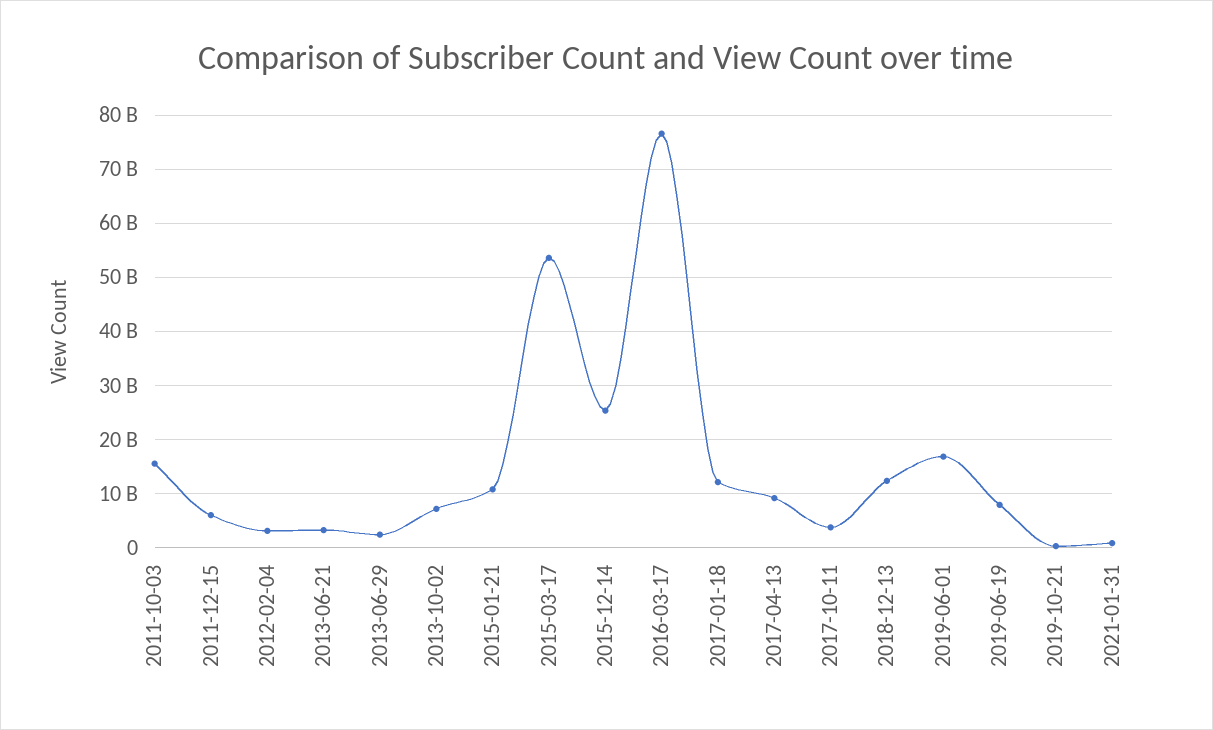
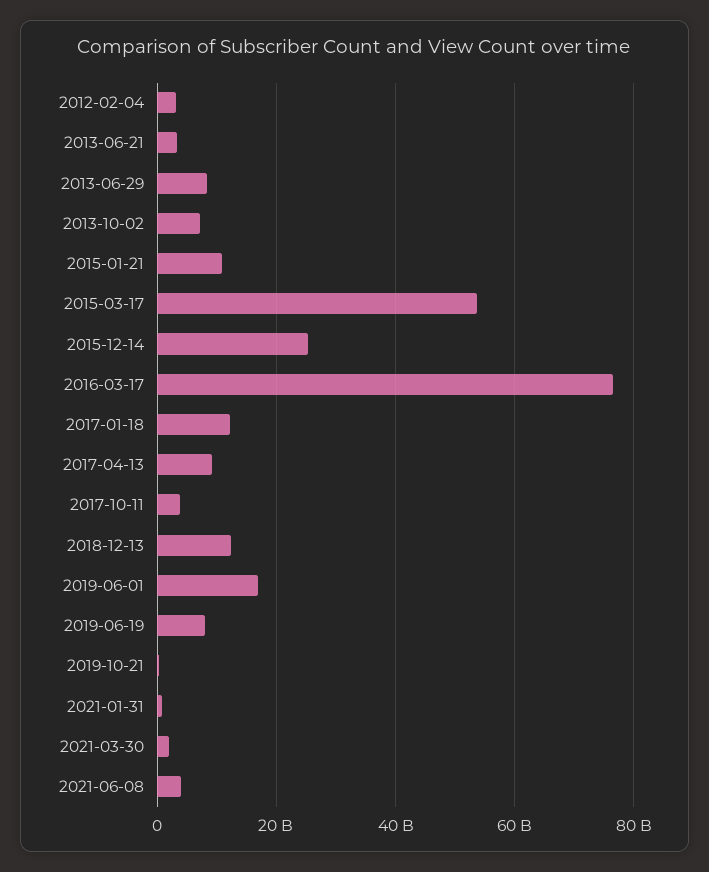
2011-10-03: 16000000000 -> none
2011-12-15: 6000000000 -> none
2013-06-29: 2000000000 -> 8000000000
2021-03-30: none -> 2000000000
2021-06-08: none -> 4000000000

